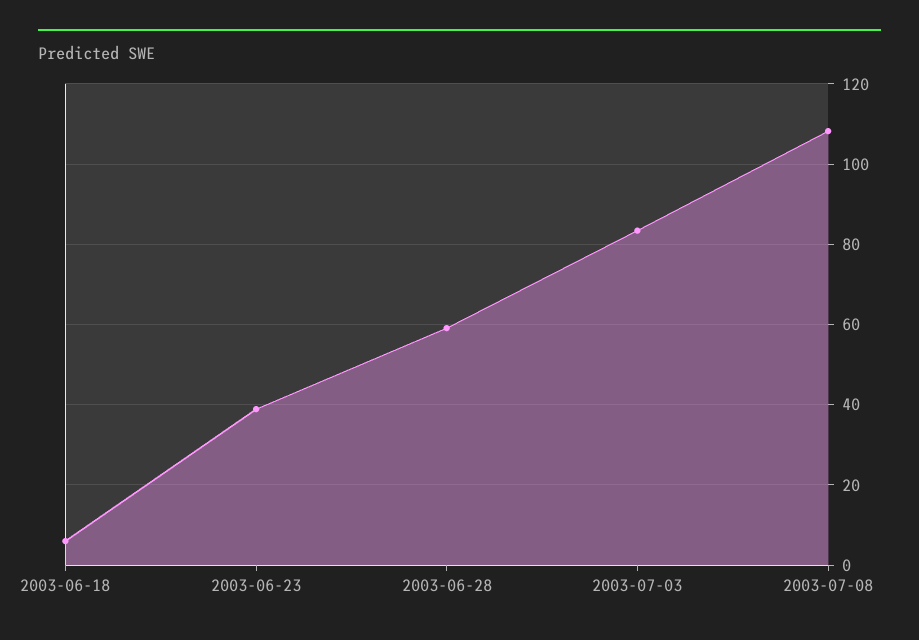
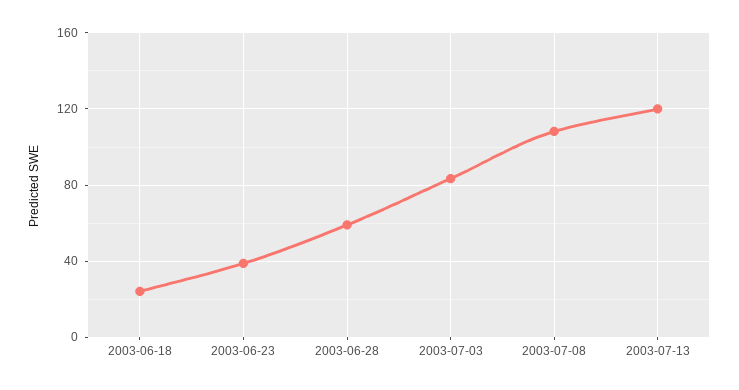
2003-06-18: 6 -> 25
2003-07-13: none -> 120

